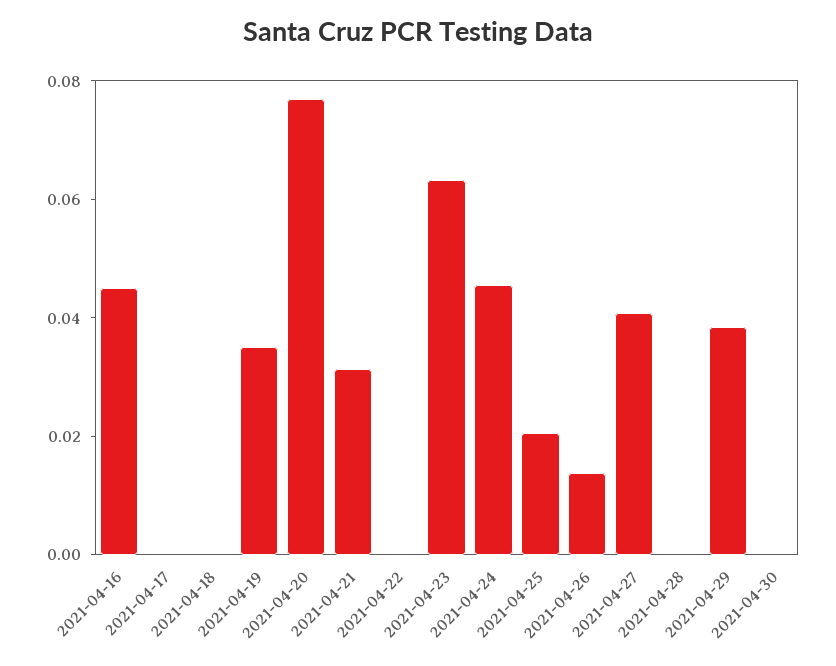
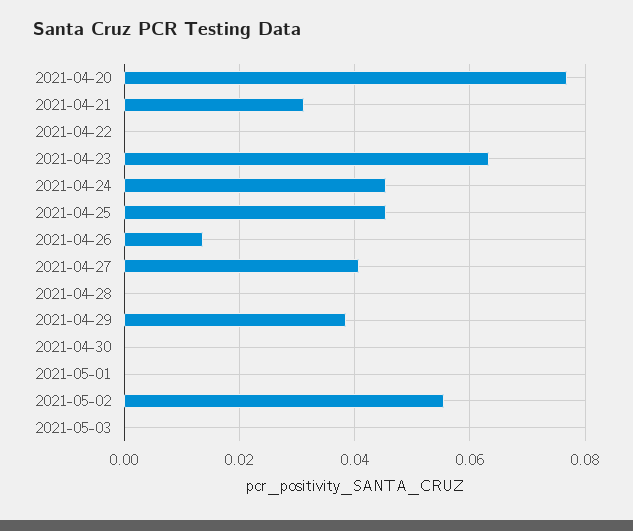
2021-04-16: 0.045 -> none
2021-04-17: 0 -> none
2021-04-18: 0 -> none
2021-04-19: 0.035 -> none
2021-04-25: 0.02 -> 0.046
2021-05-01: none -> 0
2021-05-02: none -> 0.056
2021-05-03: none -> 0

